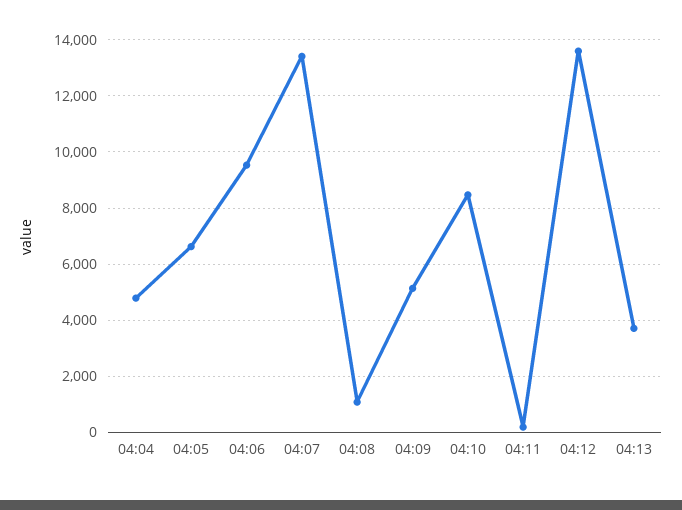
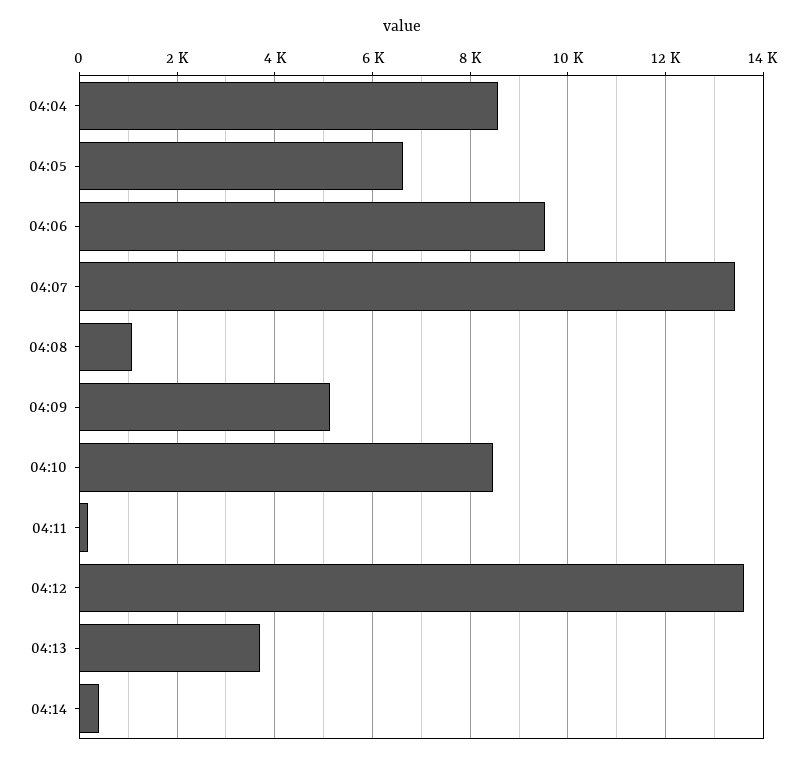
04:04: 4750 -> 8600
04:14: none -> 400

